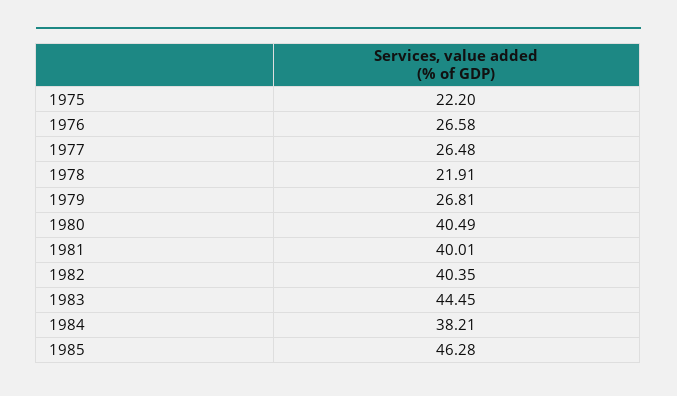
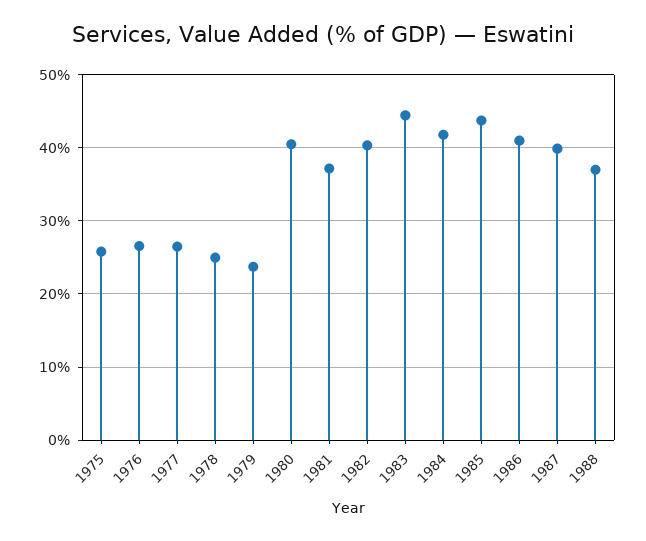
1975: 22.2 -> 26
1978: 21.91 -> 25
1979: 26.81 -> 24
1981: 40.01 -> 37
1984: 38.21 -> 42
1985: 46.28 -> 44
1986: none -> 41
1987: none -> 40
1988: none -> 37

